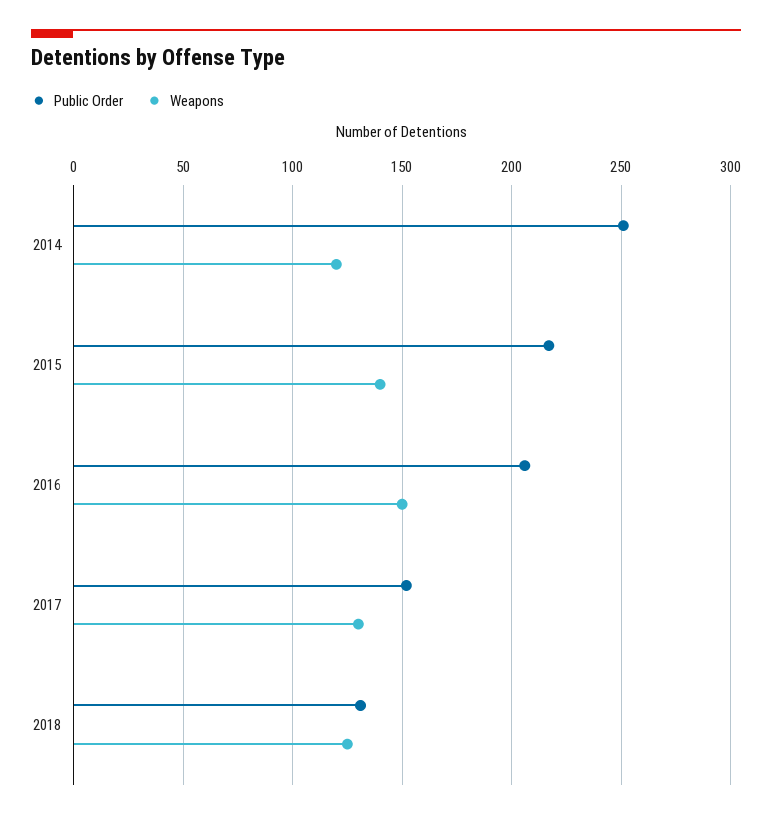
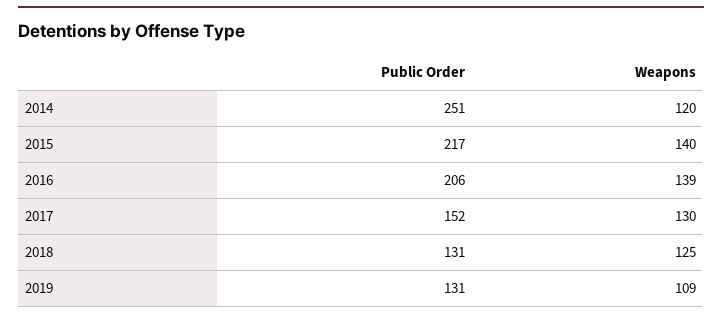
Weapons, 2016: 150 -> 139
Public Order, 2019: none -> 131
Weapons, 2019: none -> 109

